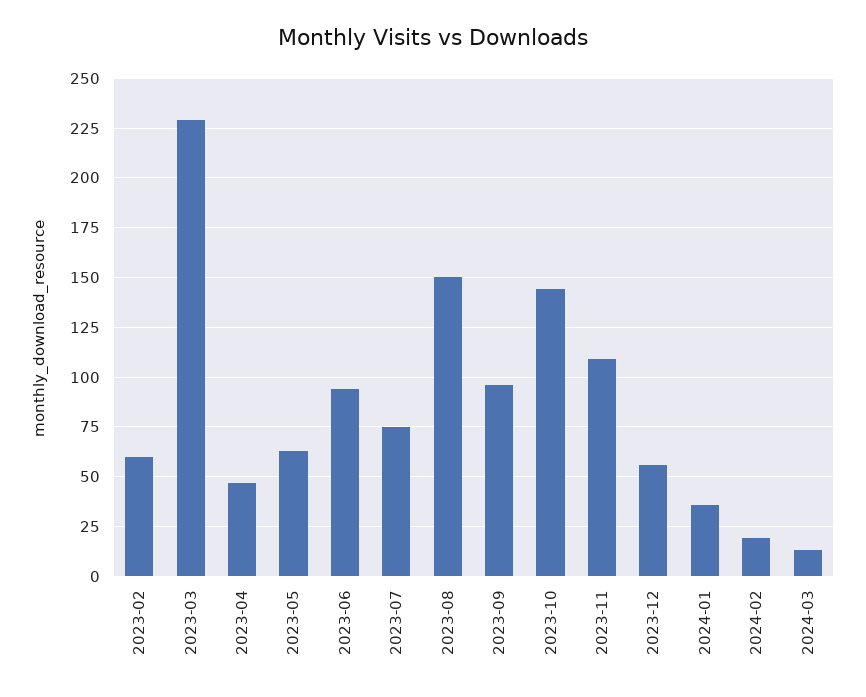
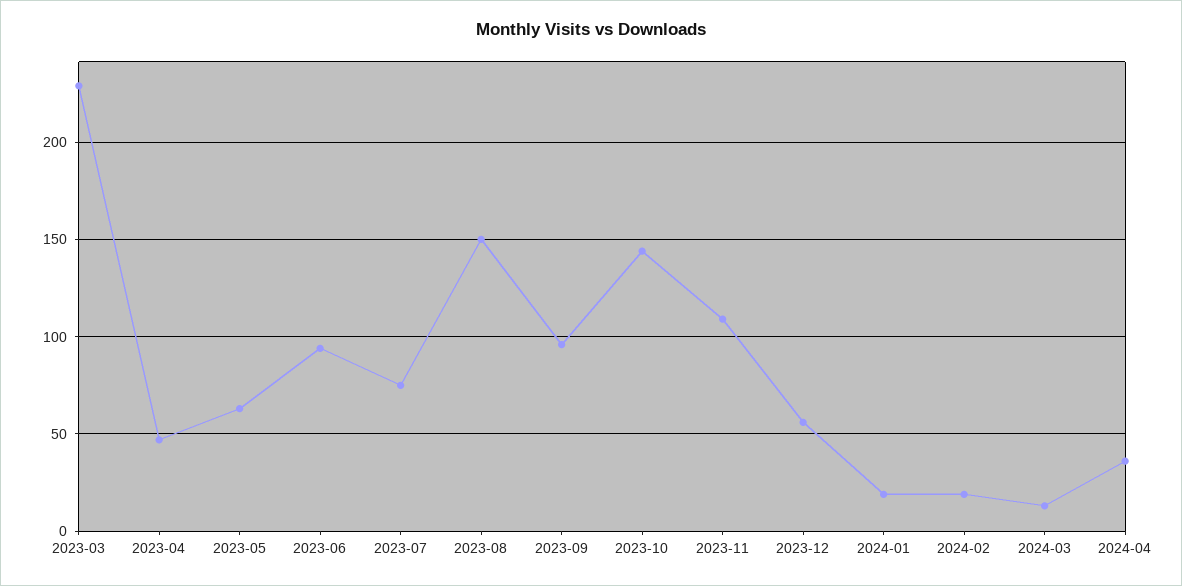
2023-02: 60 -> none
2024-01: 35 -> 20
2024-04: none -> 35

